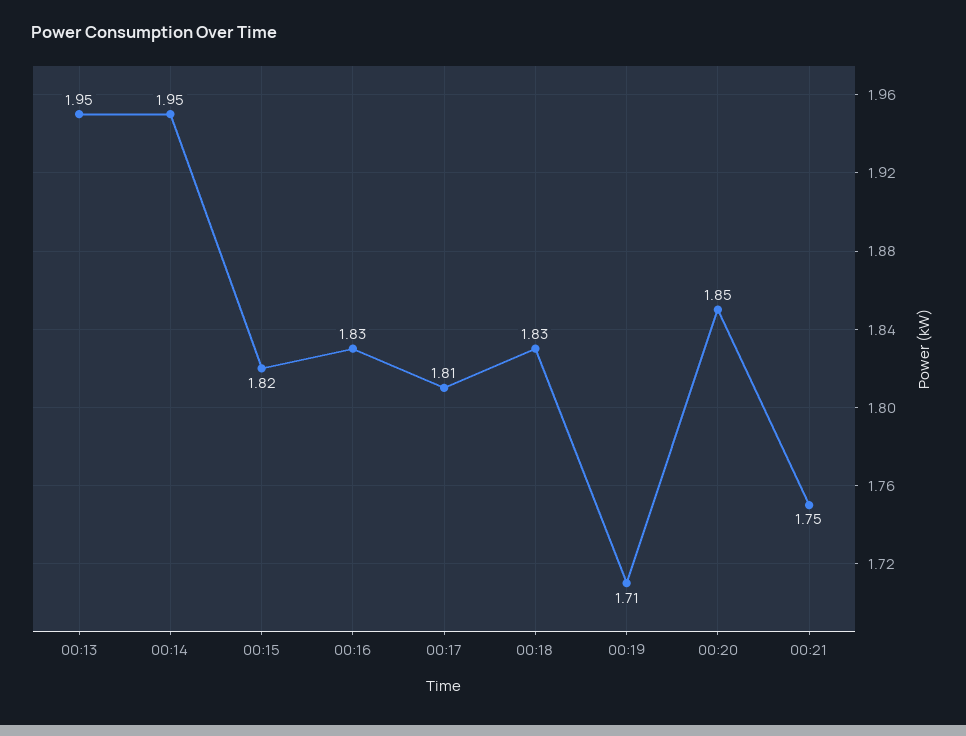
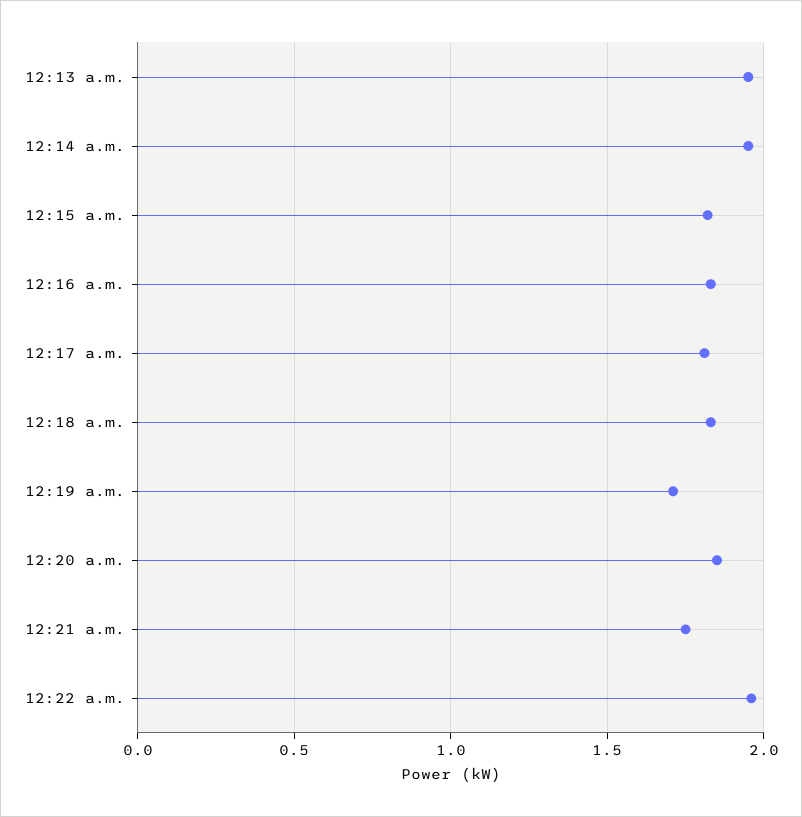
12:22 a.m.: none -> 1.95

